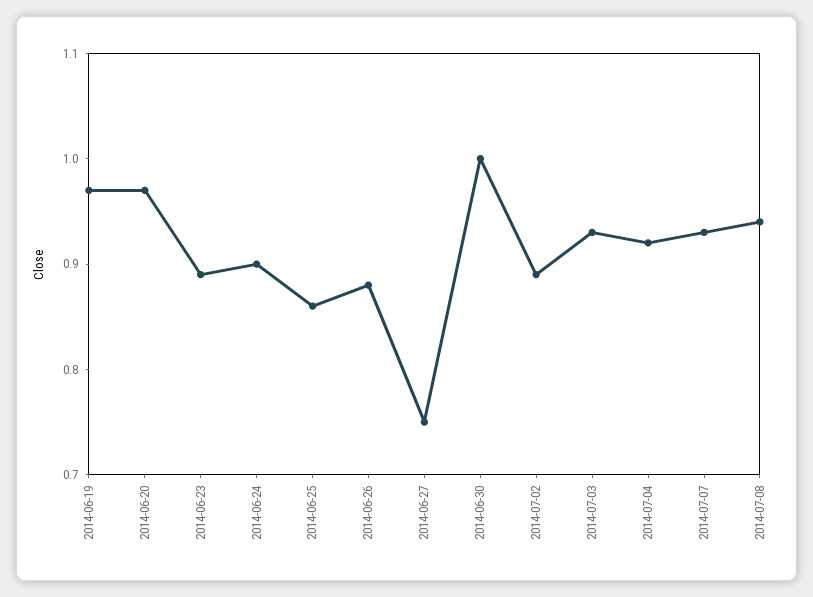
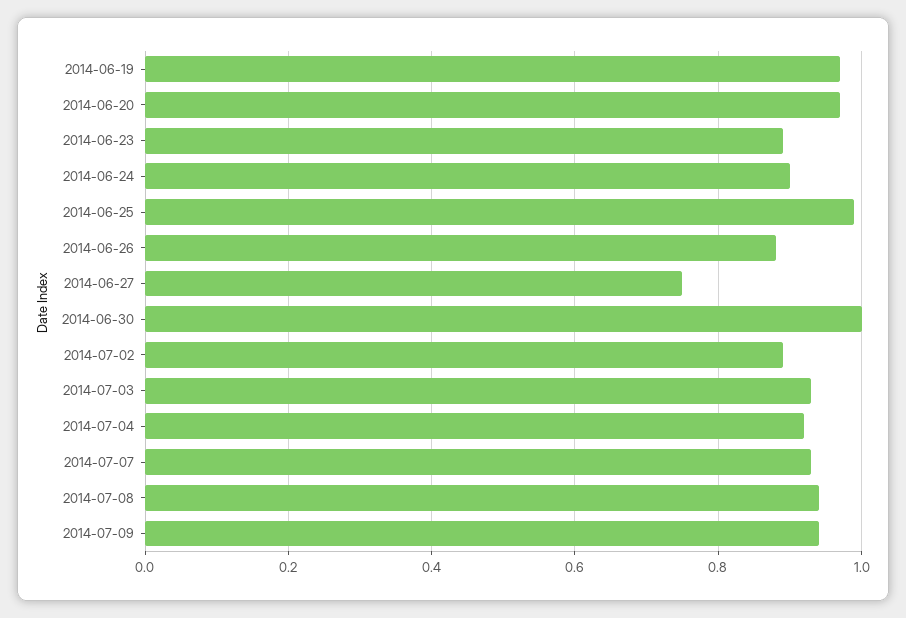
2014-06-25: 0.86 -> 1
2014-07-09: none -> 0.95

